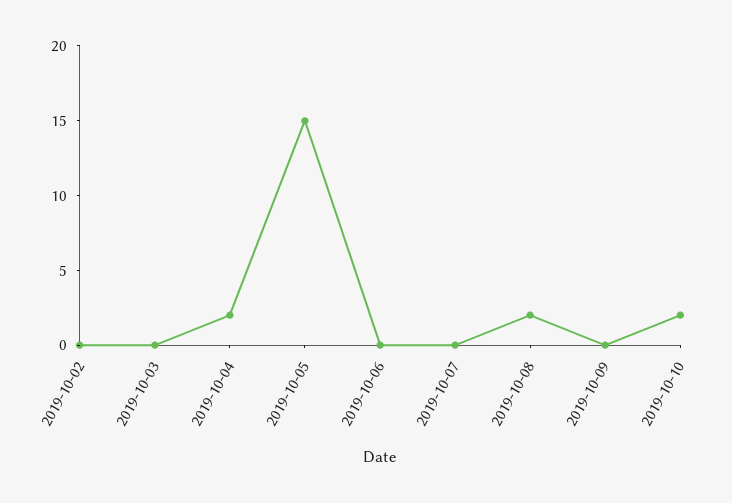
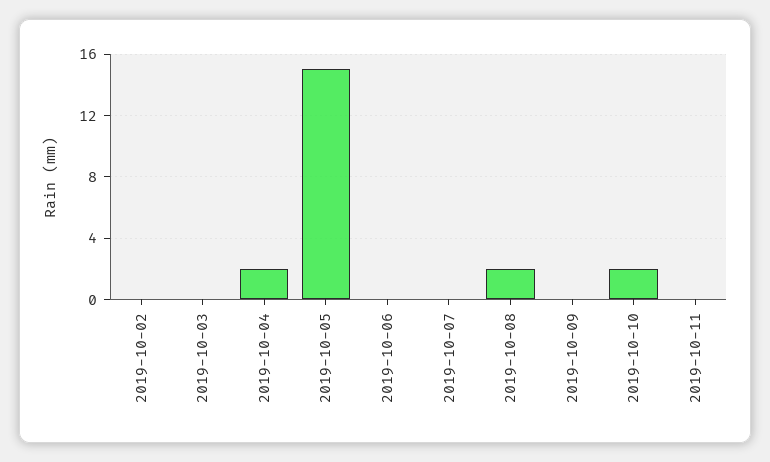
2019-10-11: none -> 0

